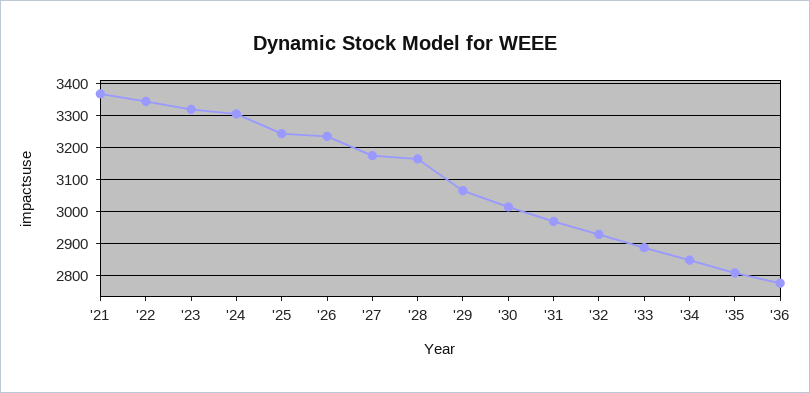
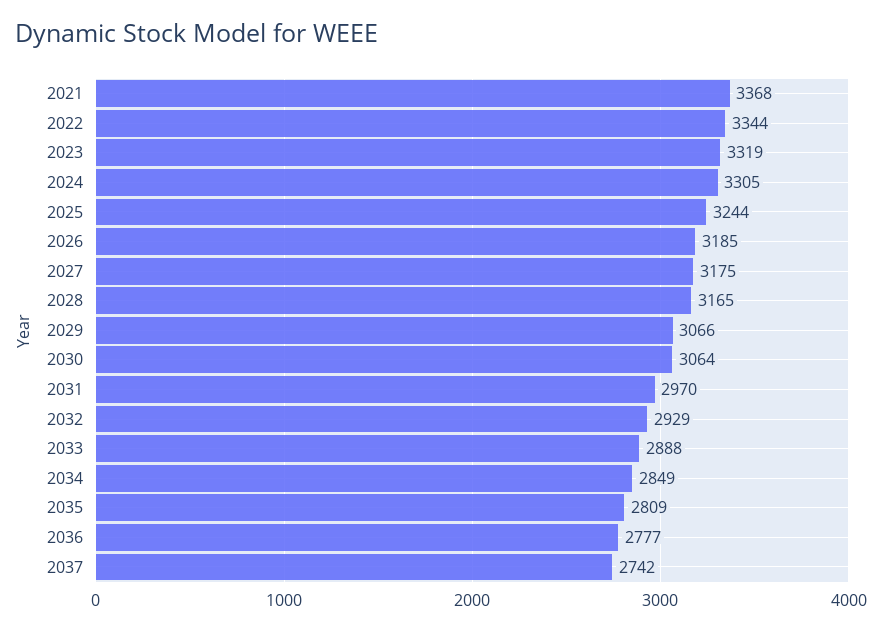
'26: 3240 -> 3185
'30: 3020 -> 3064
2037: none -> 2742

